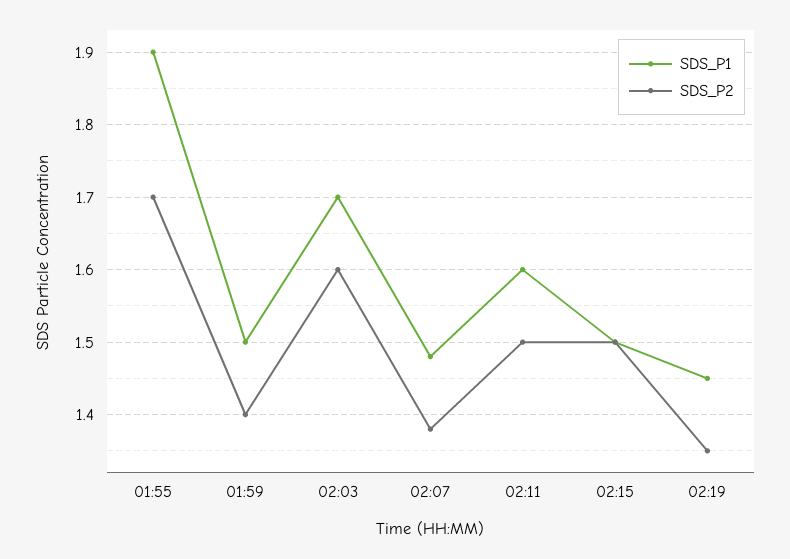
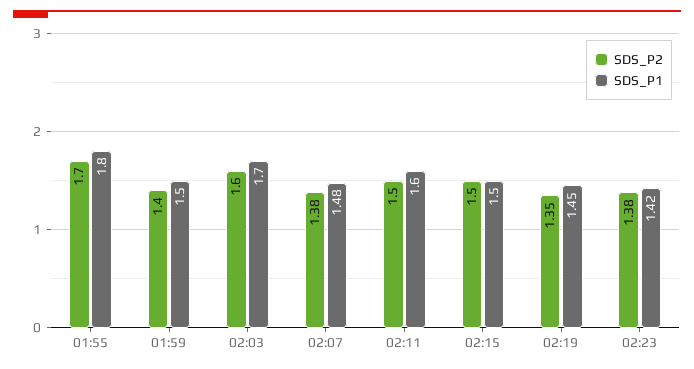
SDS_P1, 01:55: 1.9 -> 1.8
SDS_P2, 02:23: none -> 1.38
SDS_P1, 02:23: none -> 1.42

